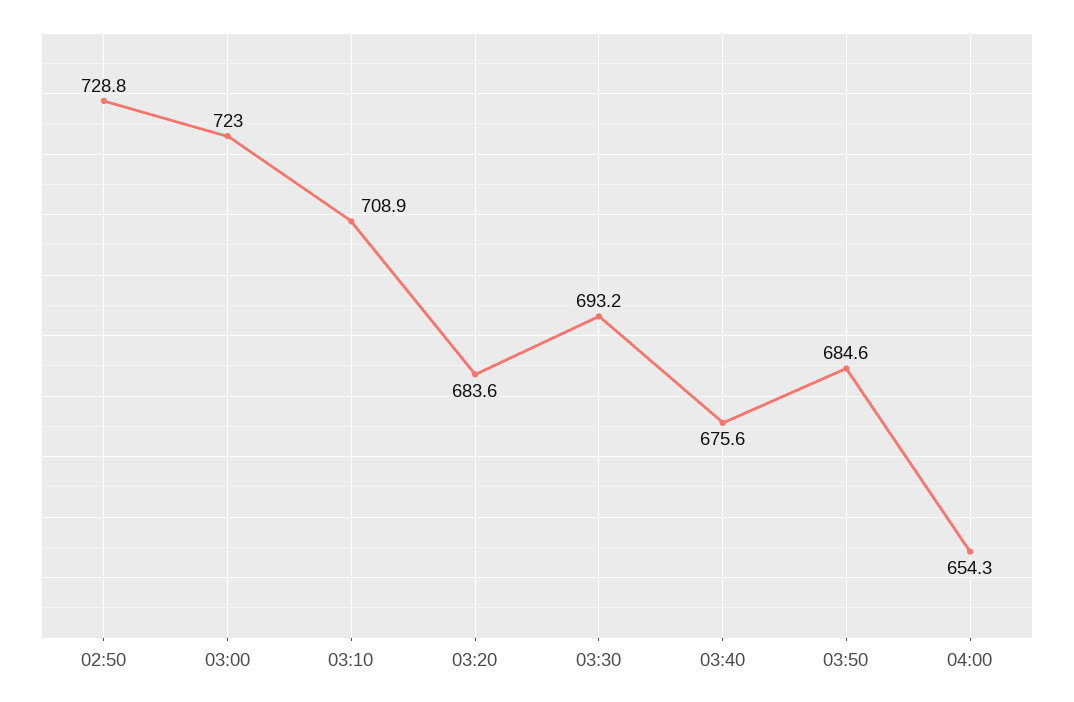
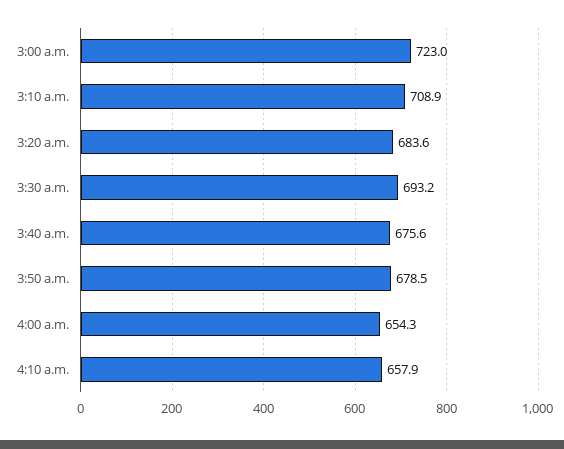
02:50: 728.8 -> none
03:50: 684.6 -> 678.5
4:10 a.m.: none -> 657.9

